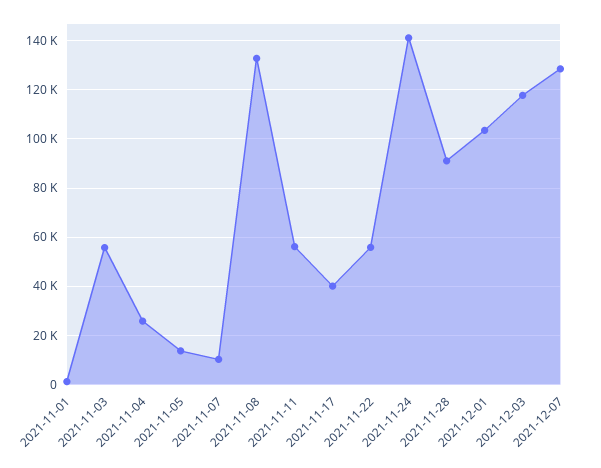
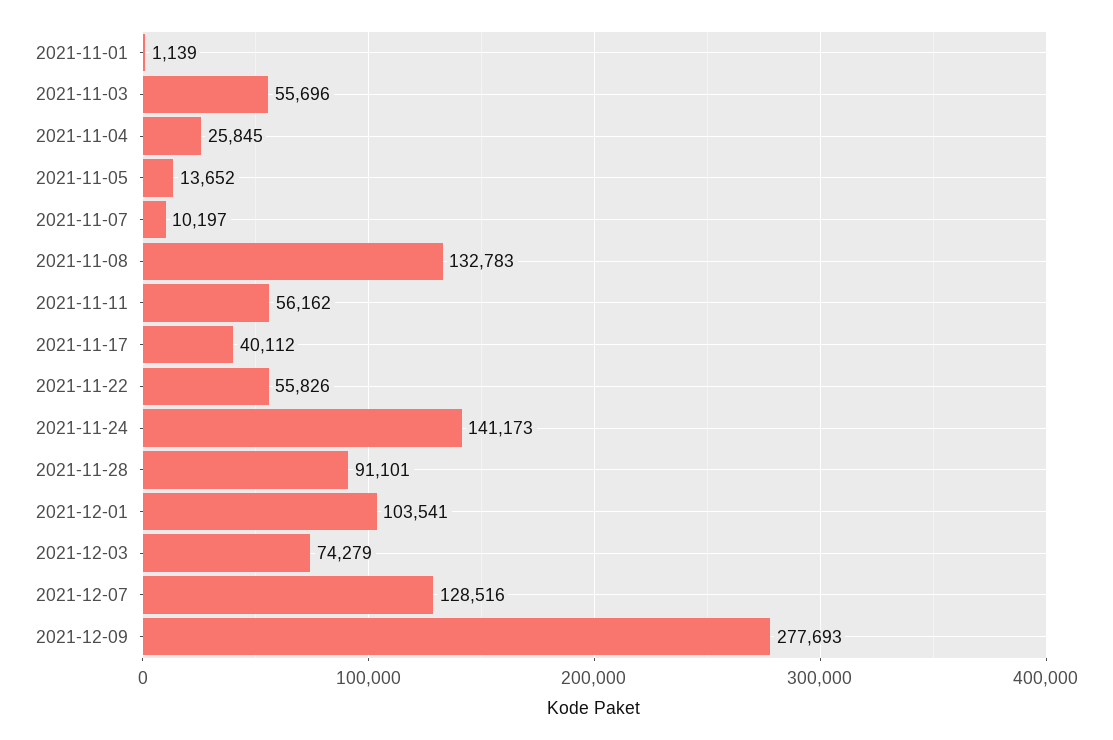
2021-12-03: 117500 -> 74279
2021-12-09: none -> 277693

